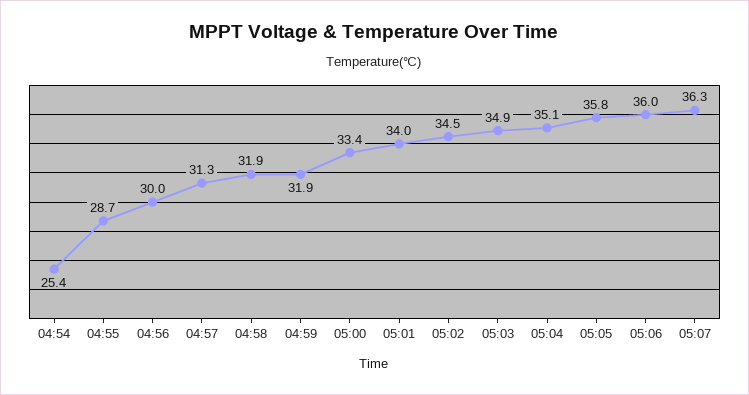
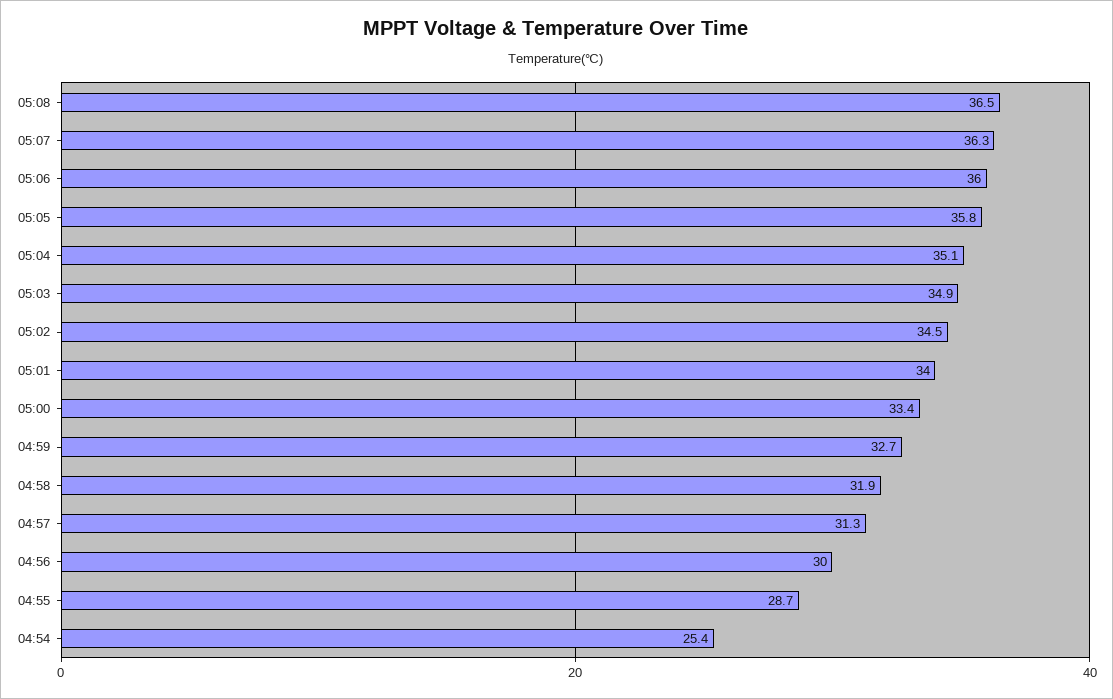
04:59: 31.9 -> 32.7
05:08: none -> 36.5

